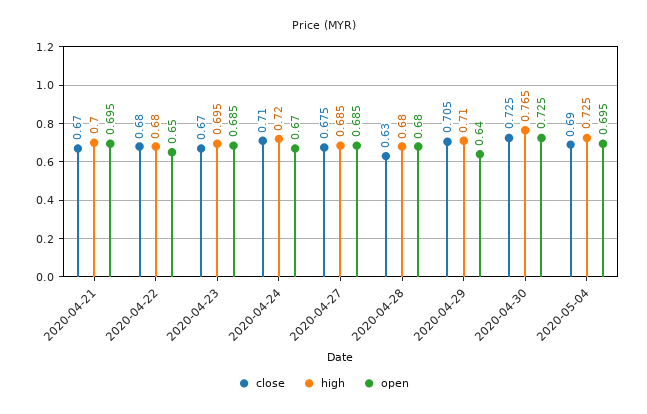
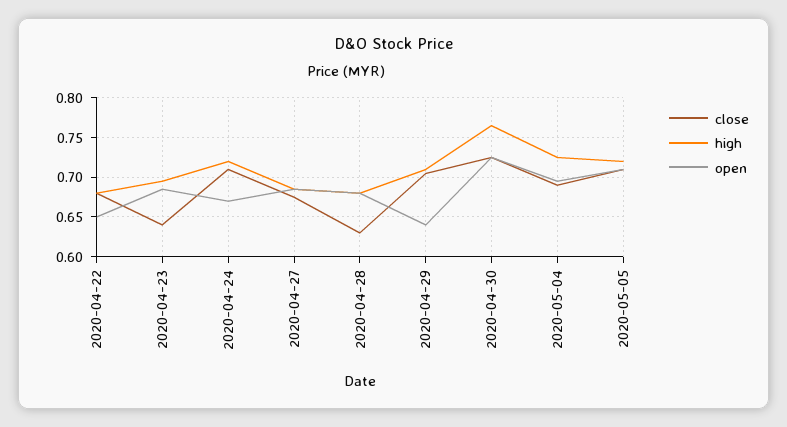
close, 2020-04-21: 0.67 -> none
high, 2020-04-21: 0.7 -> none
open, 2020-04-21: 0.695 -> none
close, 2020-04-23: 0.67 -> 0.64
close, 2020-05-05: none -> 0.71
high, 2020-05-05: none -> 0.72
open, 2020-05-05: none -> 0.71

